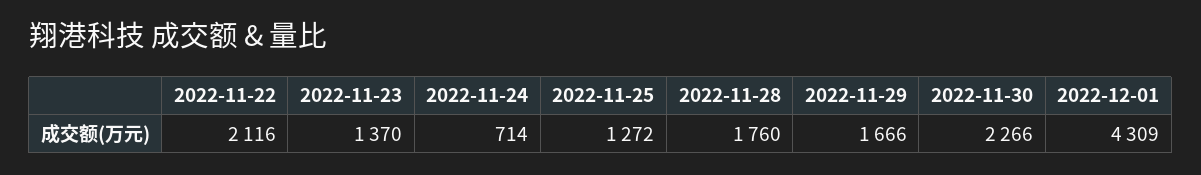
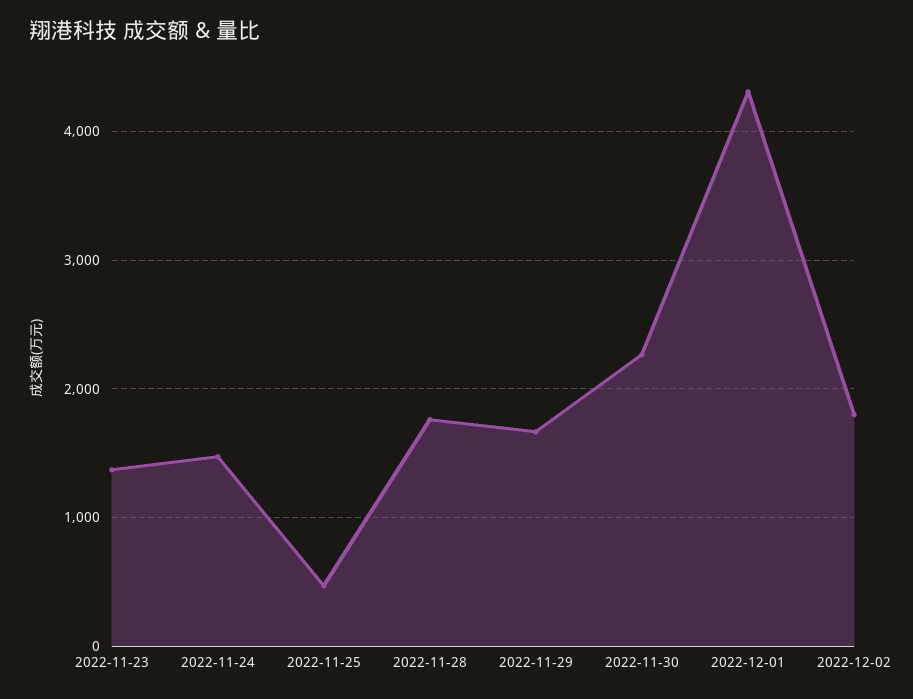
2022-11-22: 2116 -> none
2022-11-24: 714 -> 1500
2022-11-25: 1272 -> 500
2022-12-02: none -> 1800

